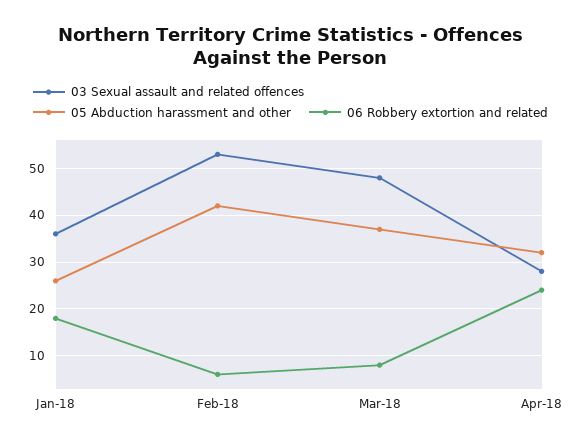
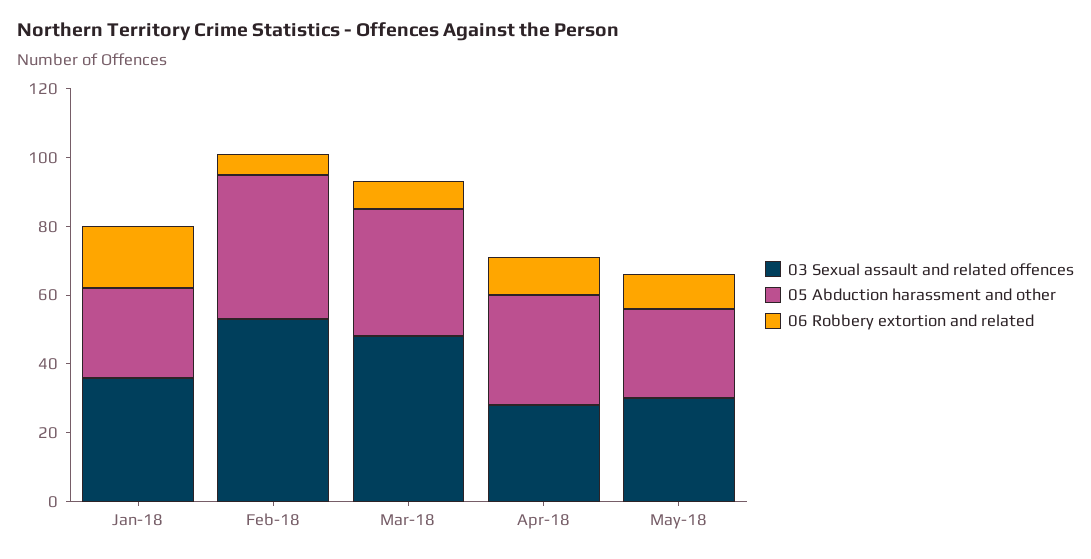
06 Robbery extortion and related, Apr-18: 25 -> 10
03 Sexual assault and related offences, May-18: none -> 30
05 Abduction harassment and other, May-18: none -> 25
06 Robbery extortion and related, May-18: none -> 10

